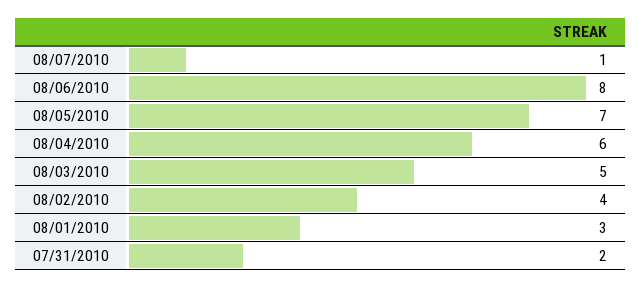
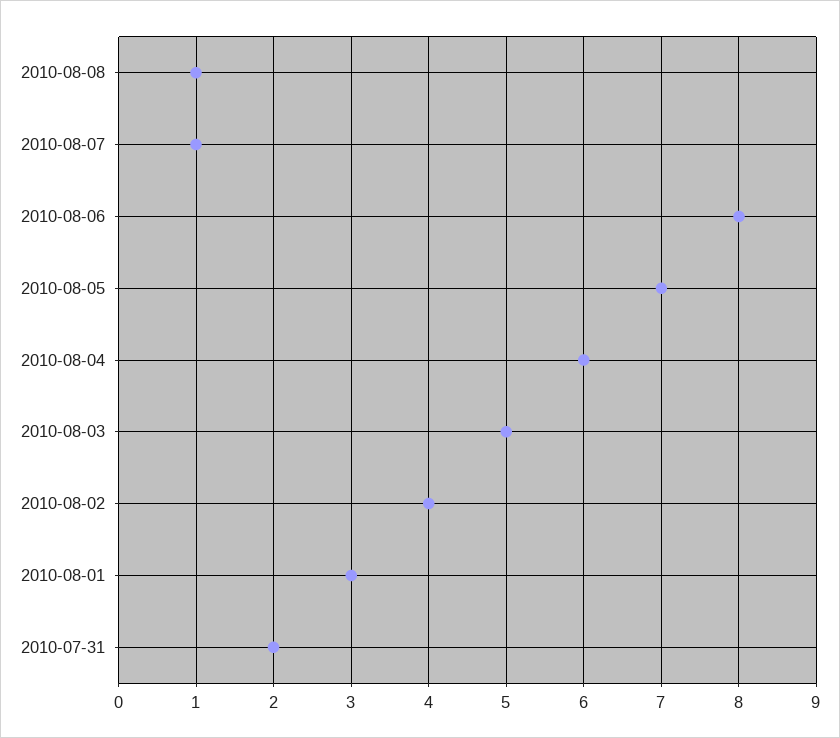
2010-08-08: none -> 1

